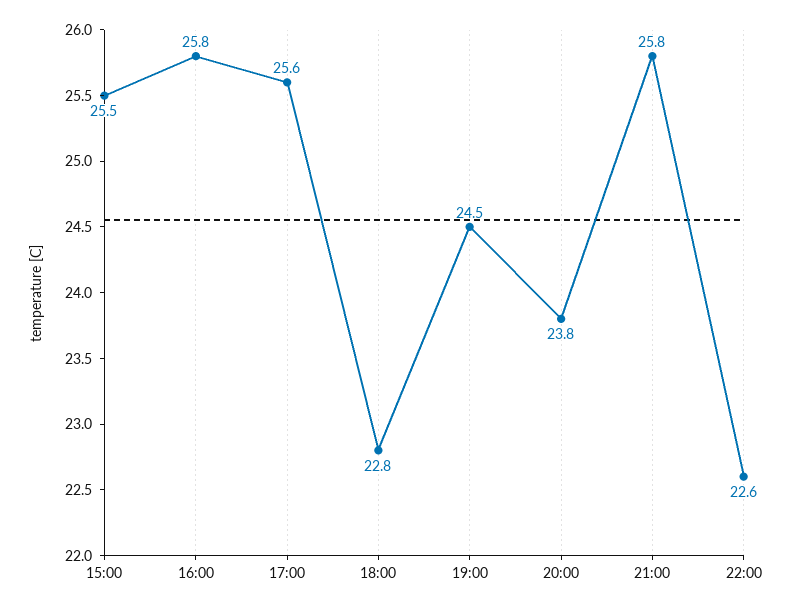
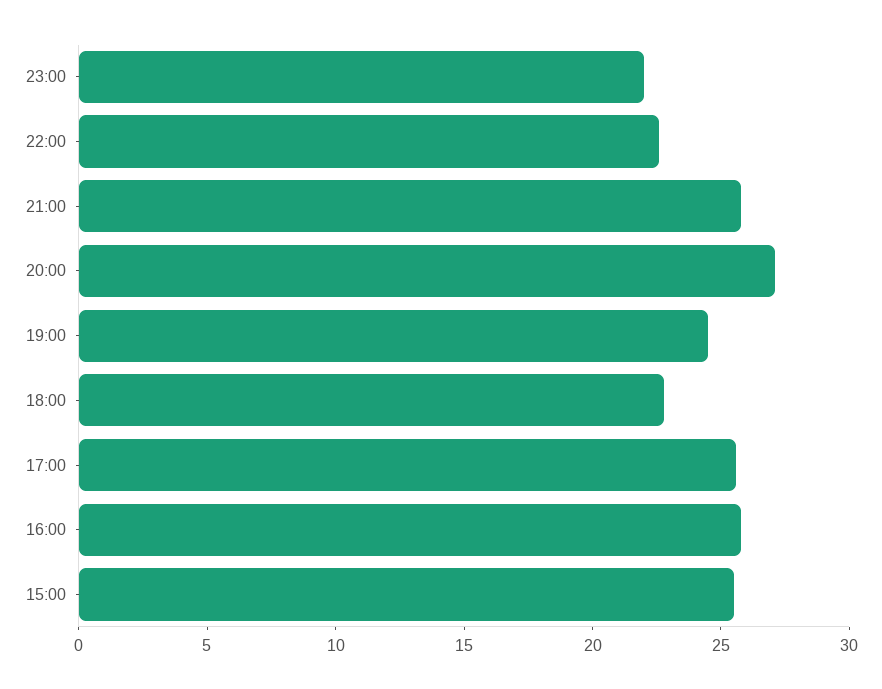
20:00: 23.8 -> 27
23:00: none -> 22

